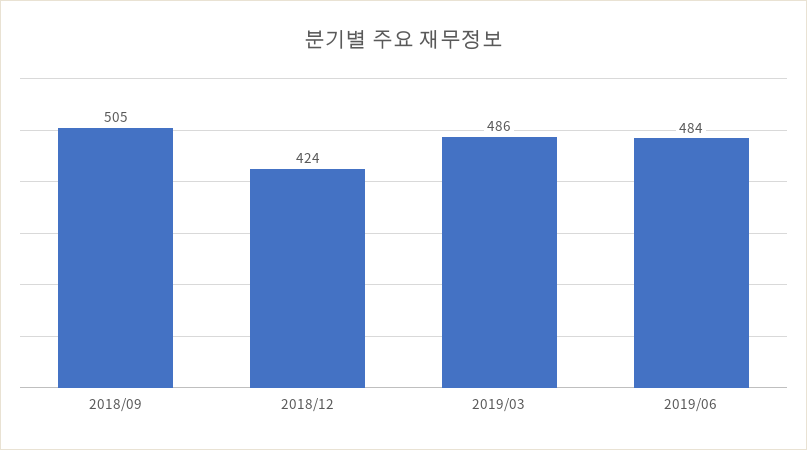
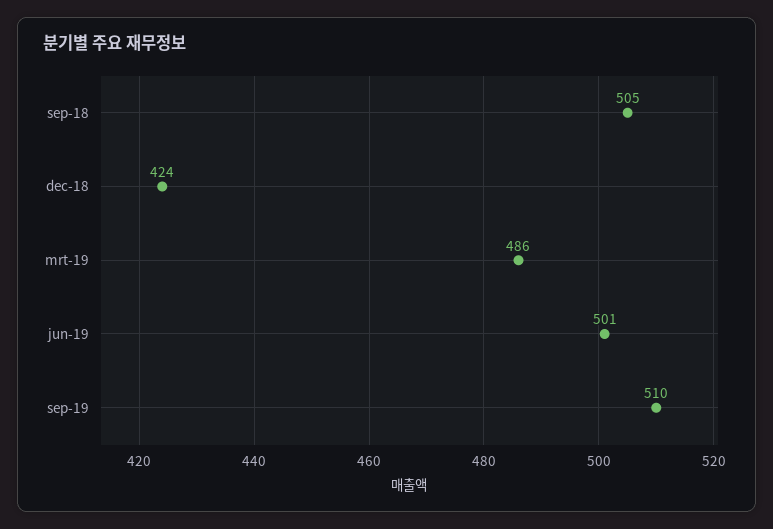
2019/06: 484 -> 501
sep-19: none -> 510

